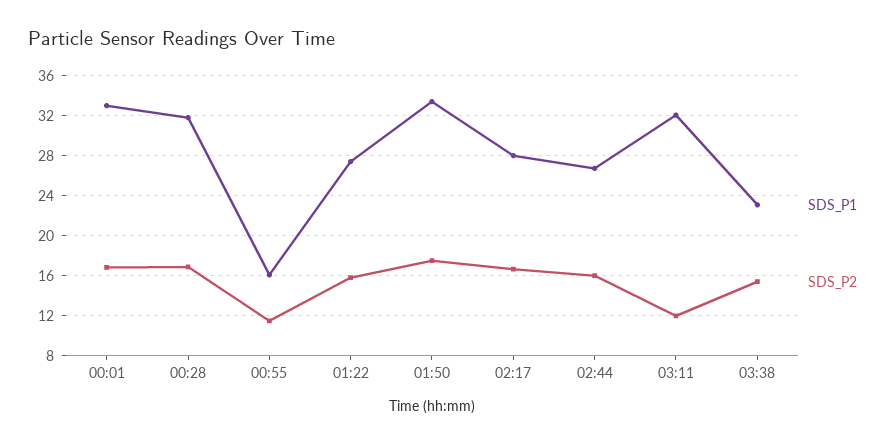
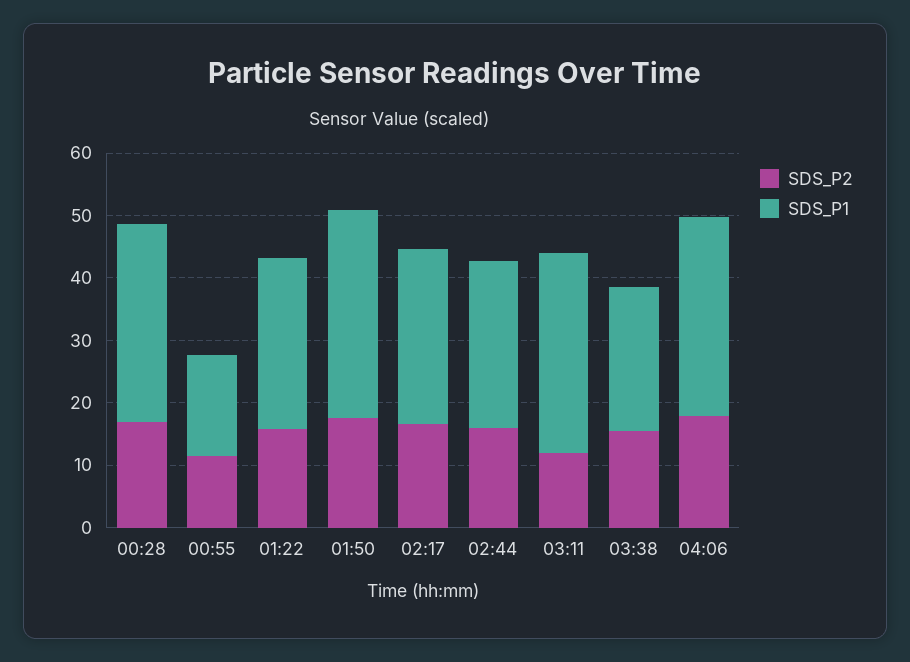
SDS_P1, 00:01: 33 -> none
SDS_P2, 00:01: 17 -> none
SDS_P2, 04:06: none -> 18
SDS_P1, 04:06: none -> 32

